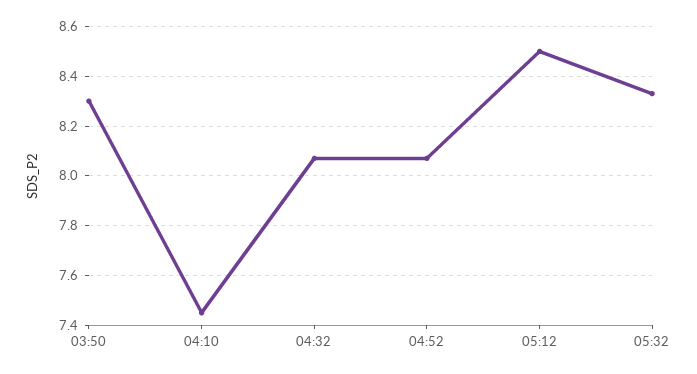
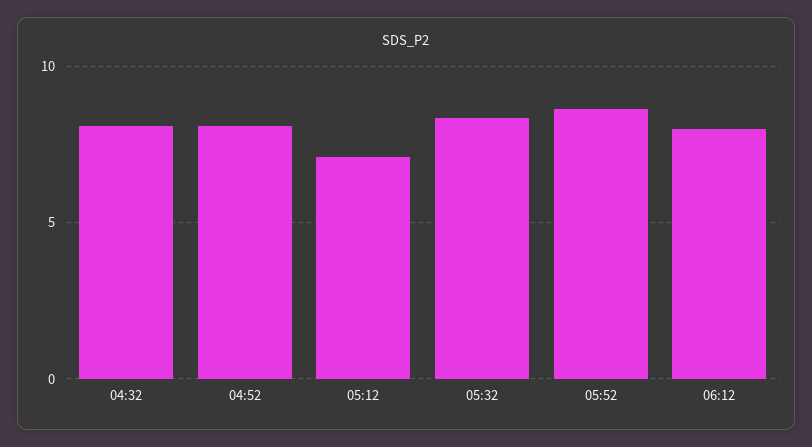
03:50: 8.3 -> none
04:10: 7.45 -> none
05:12: 8.5 -> 7
05:52: none -> 8.5
06:12: none -> 8

